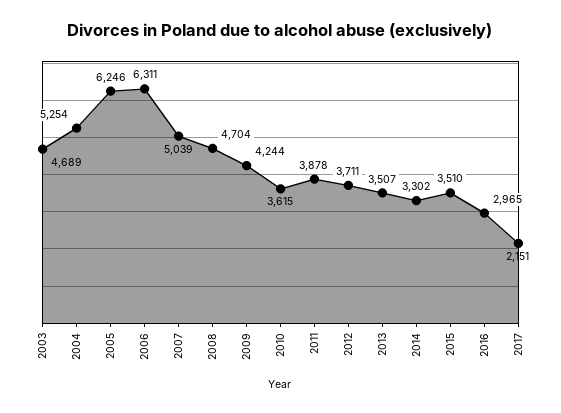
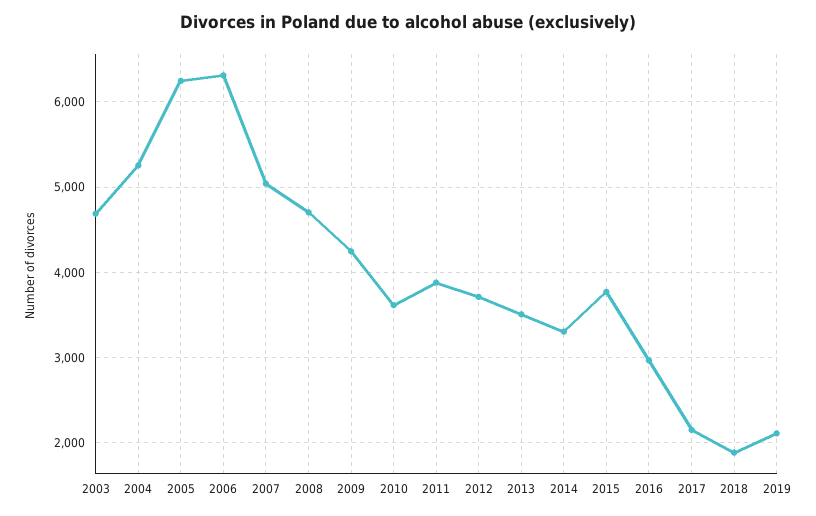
2015: 3510 -> 3800
2018: none -> 1900
2019: none -> 2100

